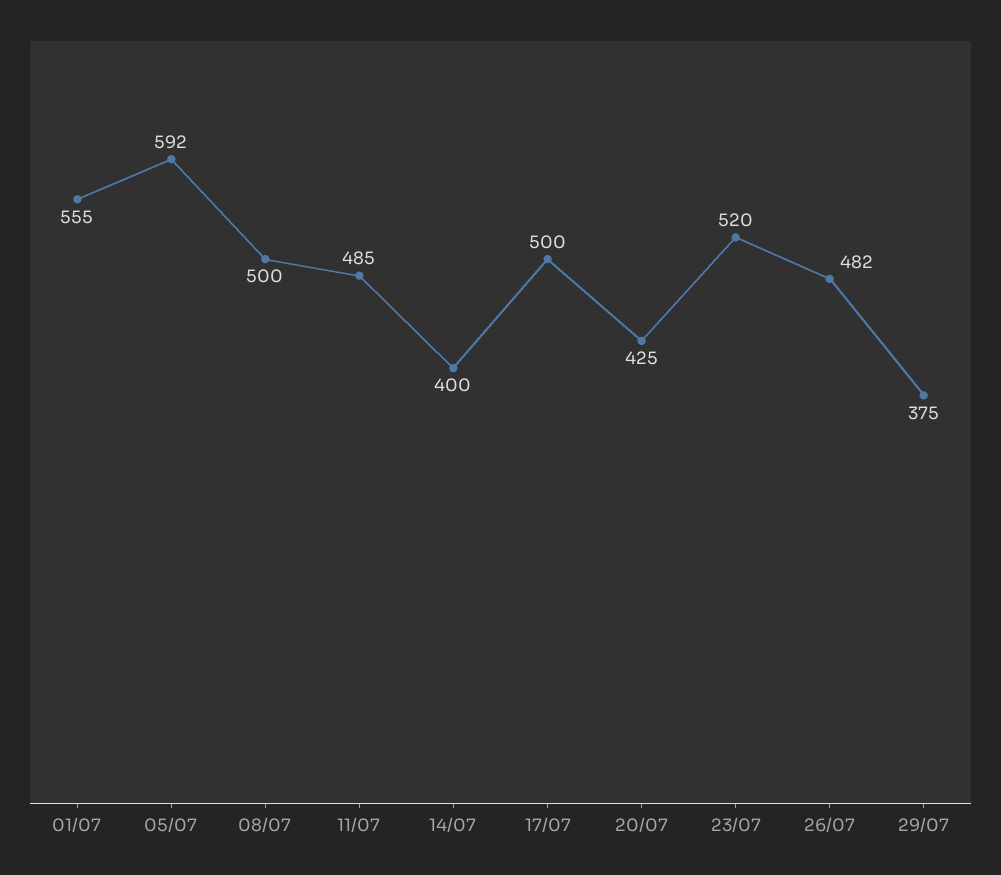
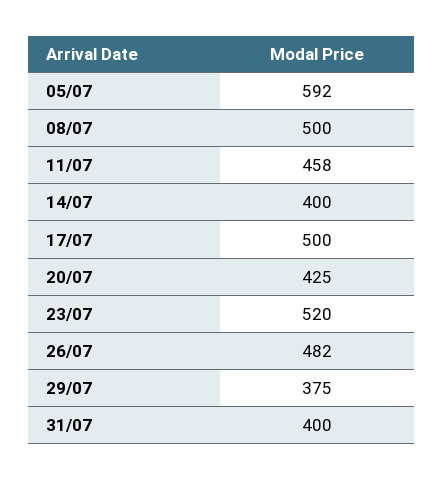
01/07: 555 -> none
11/07: 485 -> 458
31/07: none -> 400

